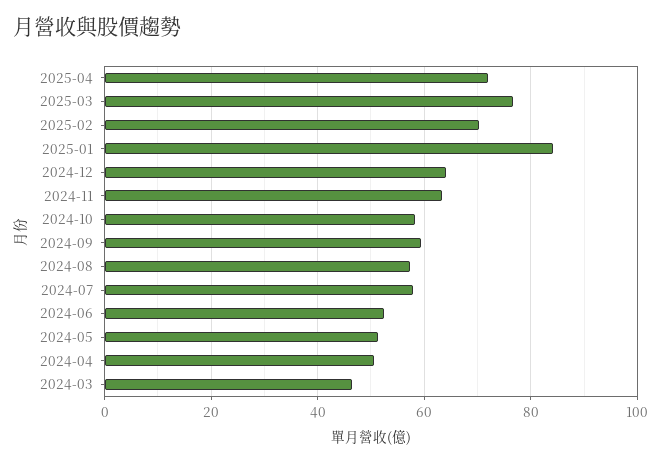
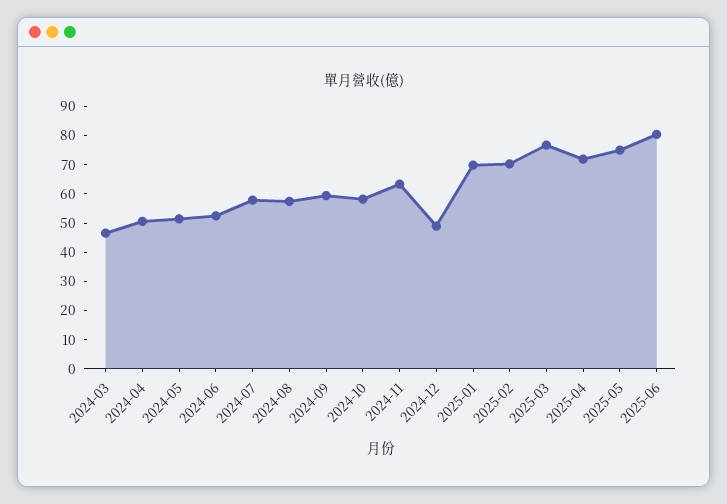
2025-01: 84 -> 70
2024-12: 64 -> 50
2025-05: none -> 75
2025-06: none -> 80

